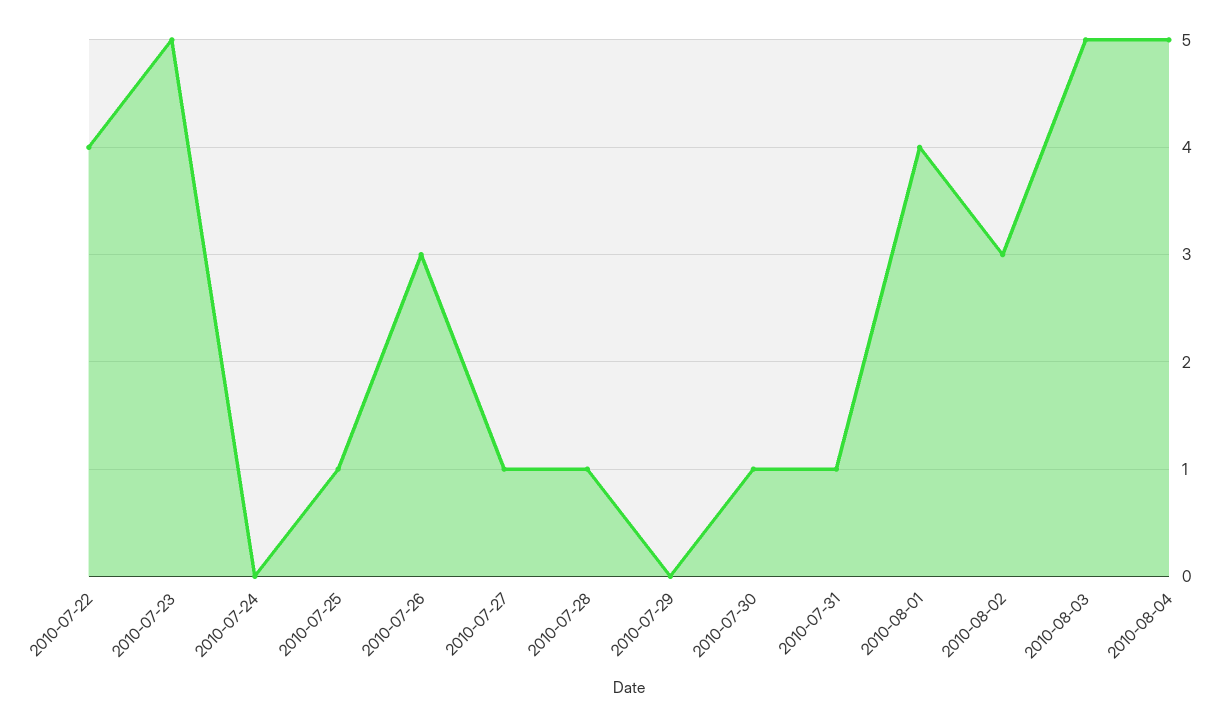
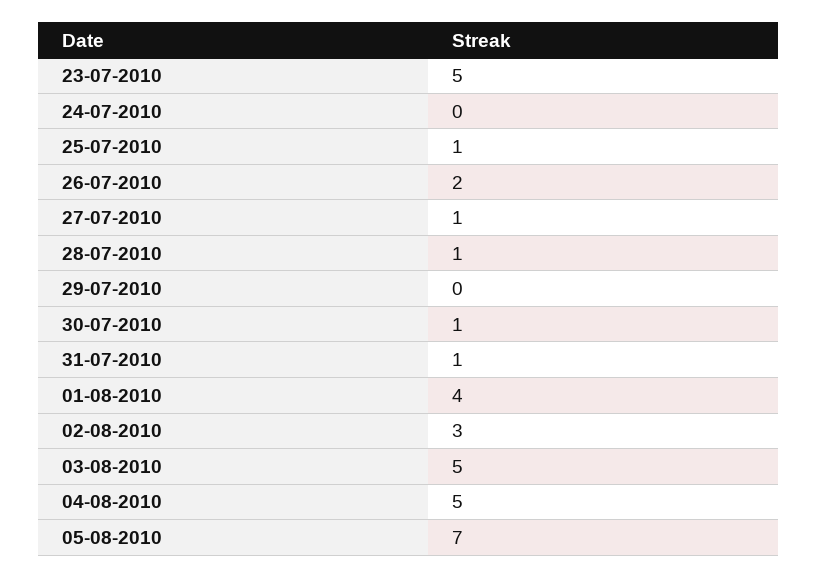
2010-07-22: 4 -> none
2010-07-26: 3 -> 2
05-08-2010: none -> 7

